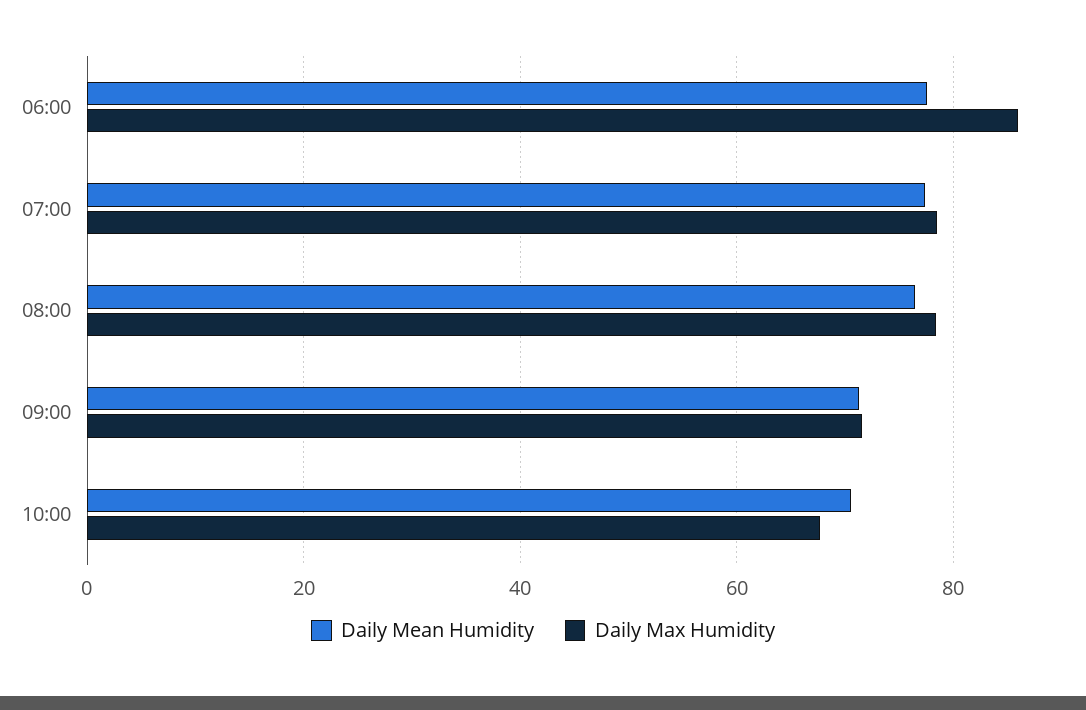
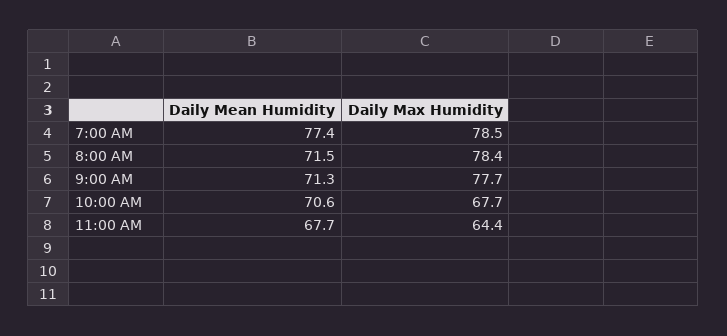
Daily Mean Humidity, 06:00: 78 -> none
Daily Max Humidity, 06:00: 86 -> none
Daily Mean Humidity, 08:00: 76 -> 71.5
Daily Max Humidity, 09:00: 72 -> 77.7
Daily Mean Humidity, 11:00 AM: none -> 67.7
Daily Max Humidity, 11:00 AM: none -> 64.4

